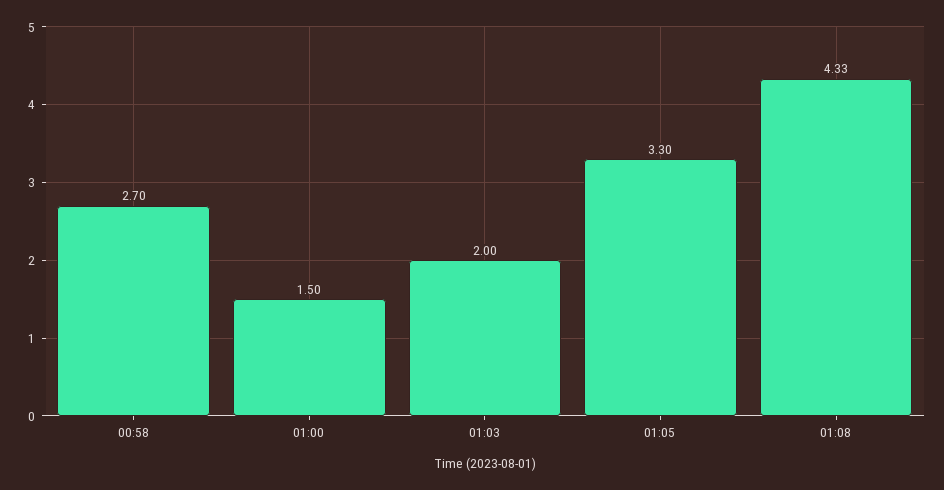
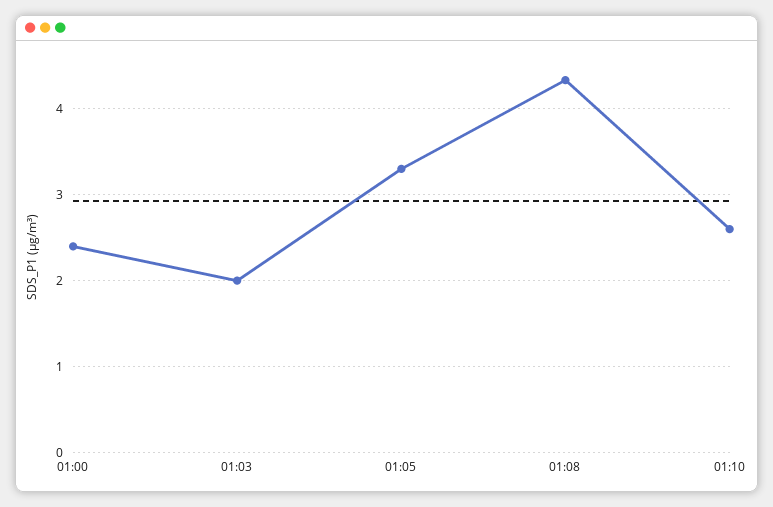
00:58: 2.7 -> none
01:00: 1.5 -> 2.4
01:10: none -> 2.6

